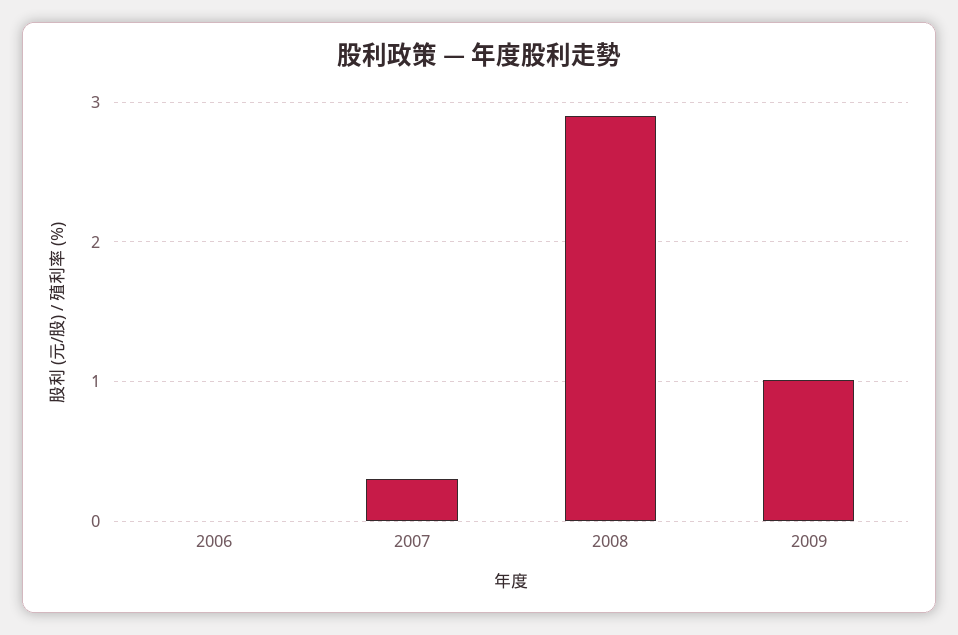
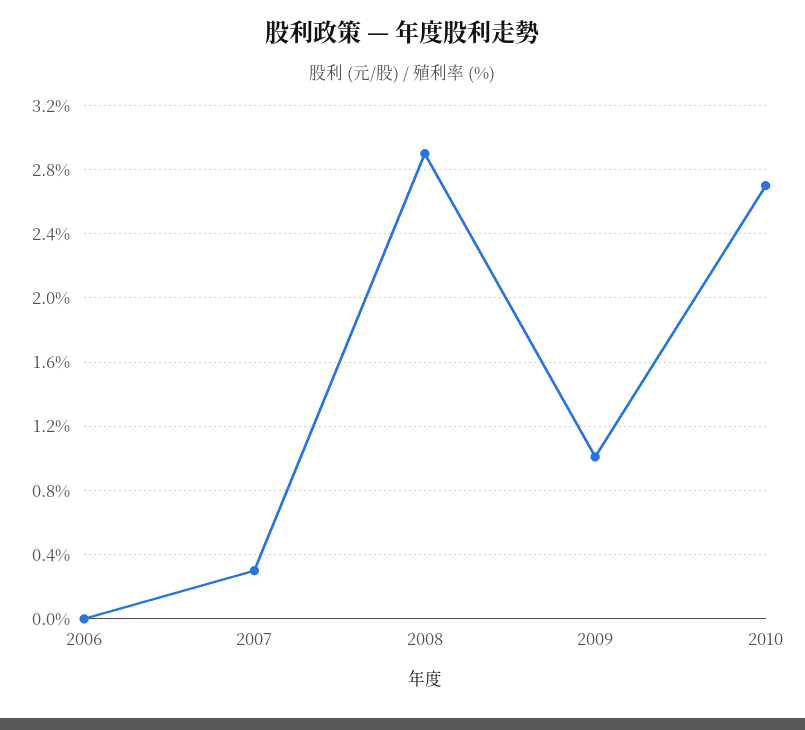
2010: none -> 2.7

